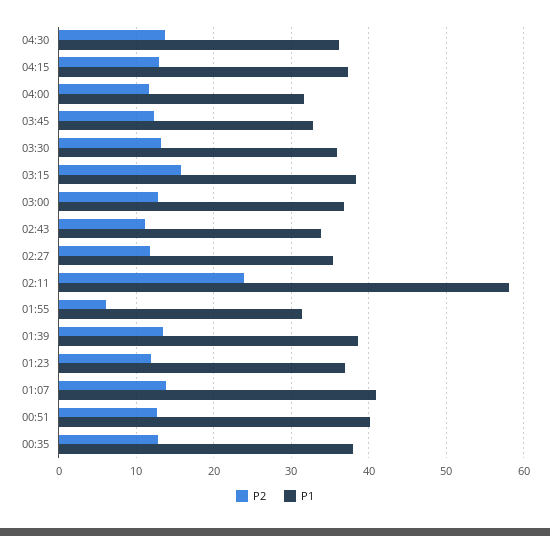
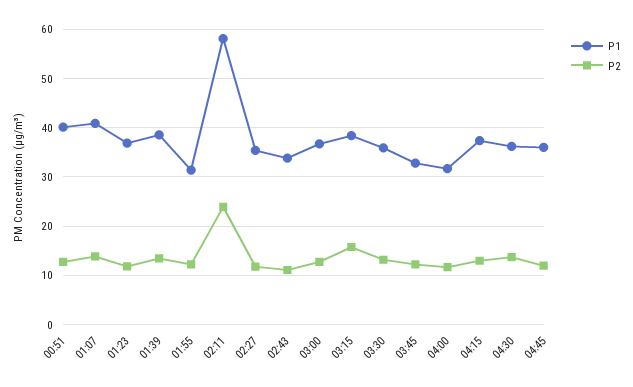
P2, 01:55: 6 -> 12
P2, 00:35: 13 -> none
P1, 00:35: 38 -> none
P1, 04:45: none -> 36
P2, 04:45: none -> 12

